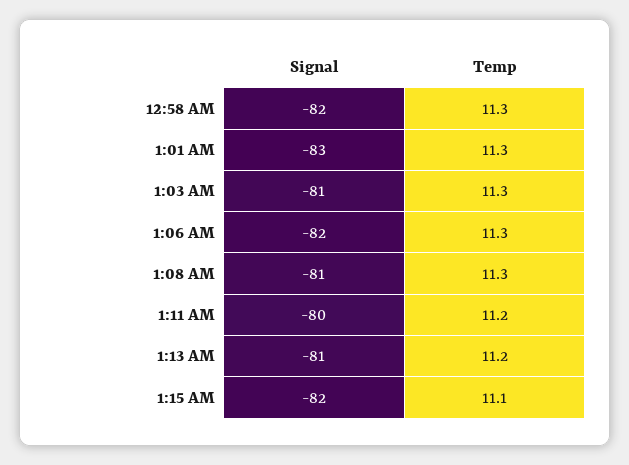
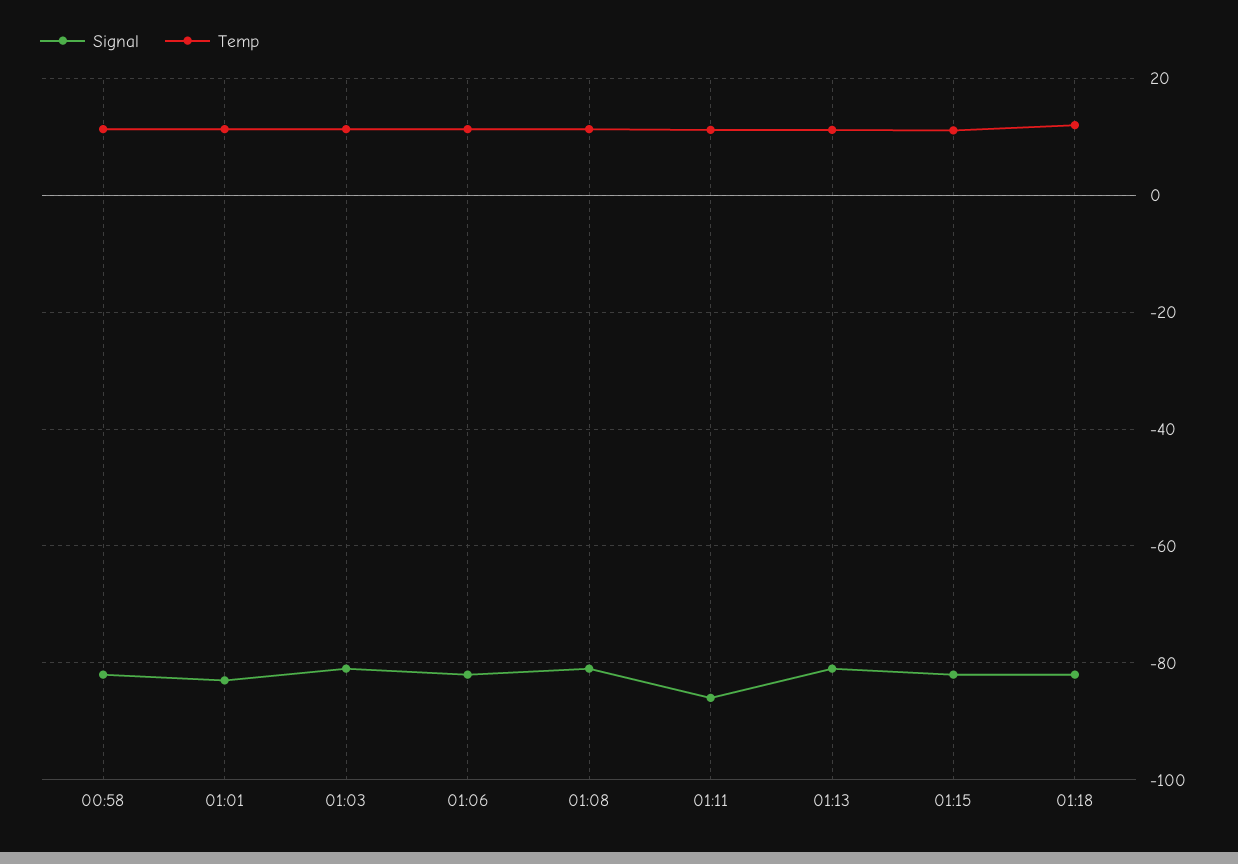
Signal, 1:11 AM: -80 -> -86
Signal, 01:18: none -> -82
Temp, 01:18: none -> 12

